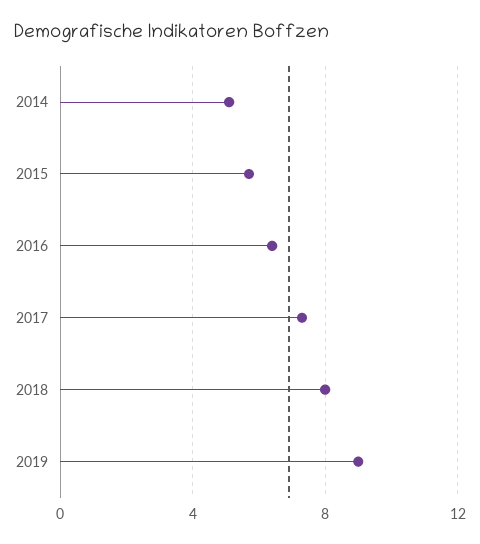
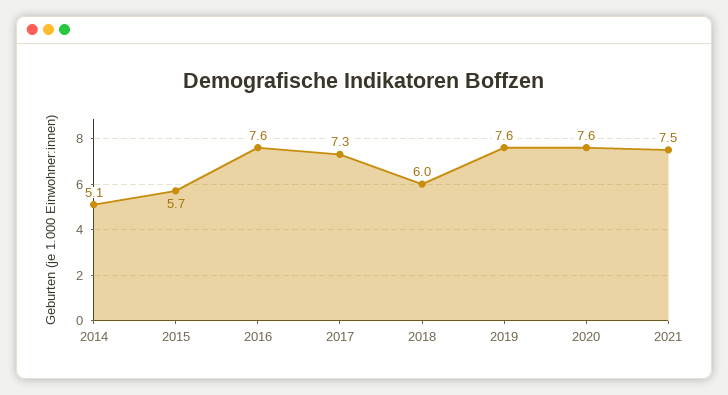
2016: 6.5 -> 7.6
2018: 8 -> 6
2019: 9 -> 7.6
2020: none -> 7.6
2021: none -> 7.5

